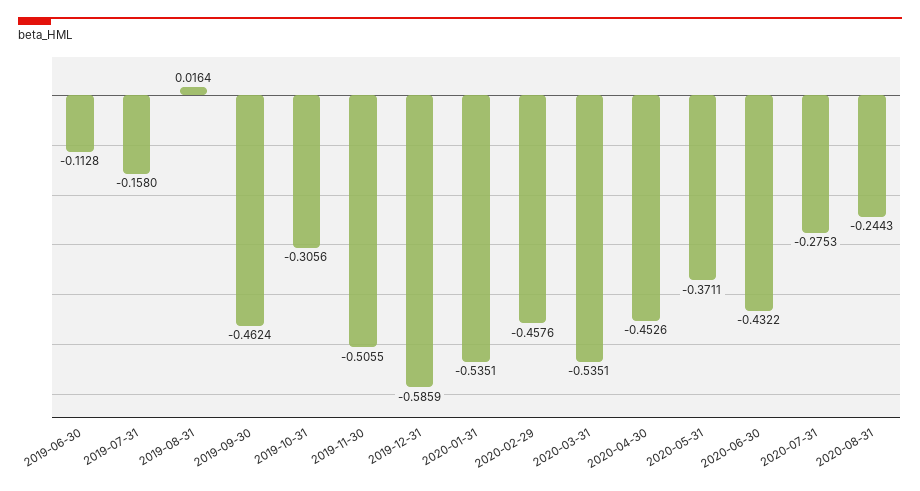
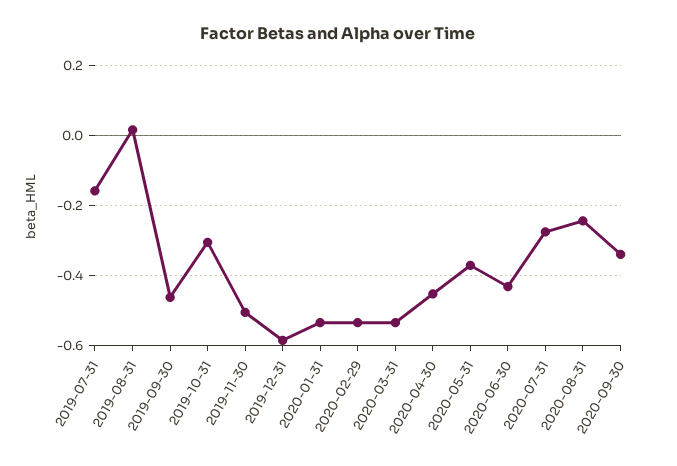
2019-06-30: -0.1128 -> none
2020-02-29: -0.4576 -> -0.54
2020-09-30: none -> -0.34

